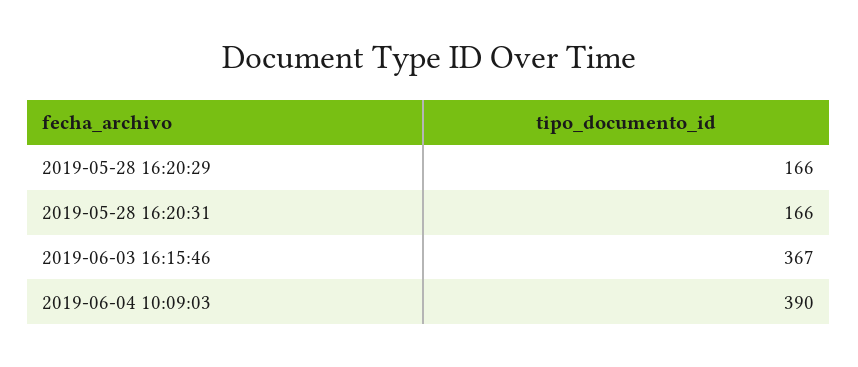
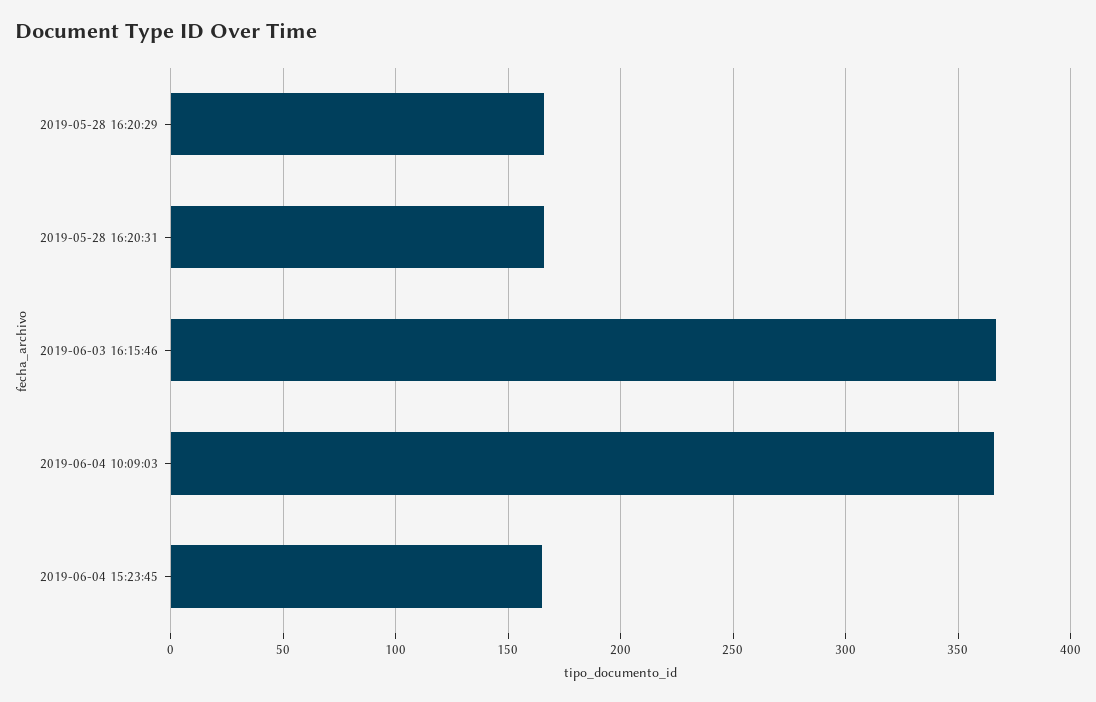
2019-06-04 10:09:03: 390 -> 365
2019-06-04 15:23:45: none -> 165

